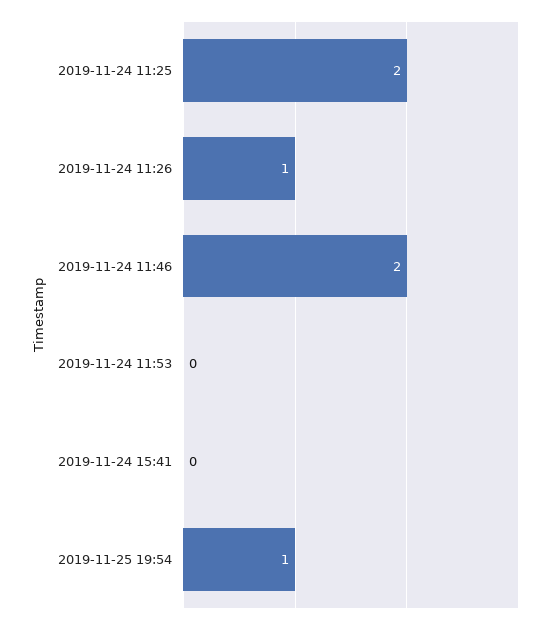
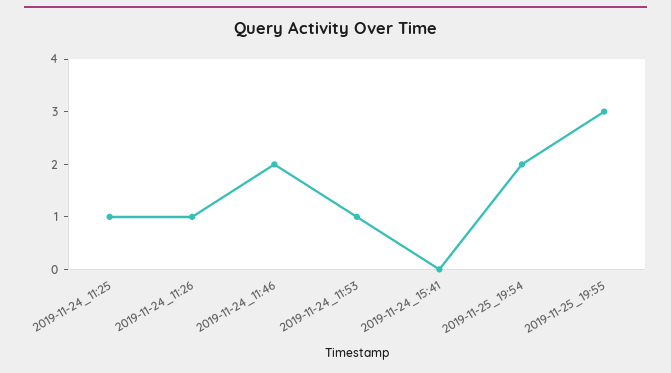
2019-11-24 11:25: 2 -> 1
2019-11-24 11:53: 0 -> 1
2019-11-25 19:54: 1 -> 2
2019-11-25_19:55: none -> 3

